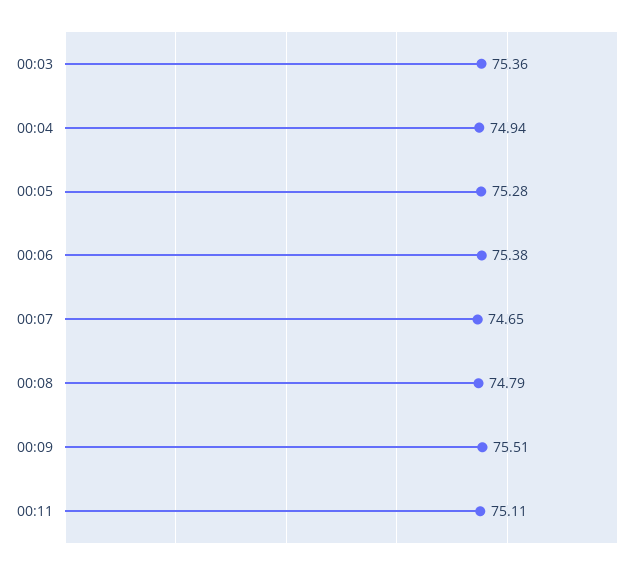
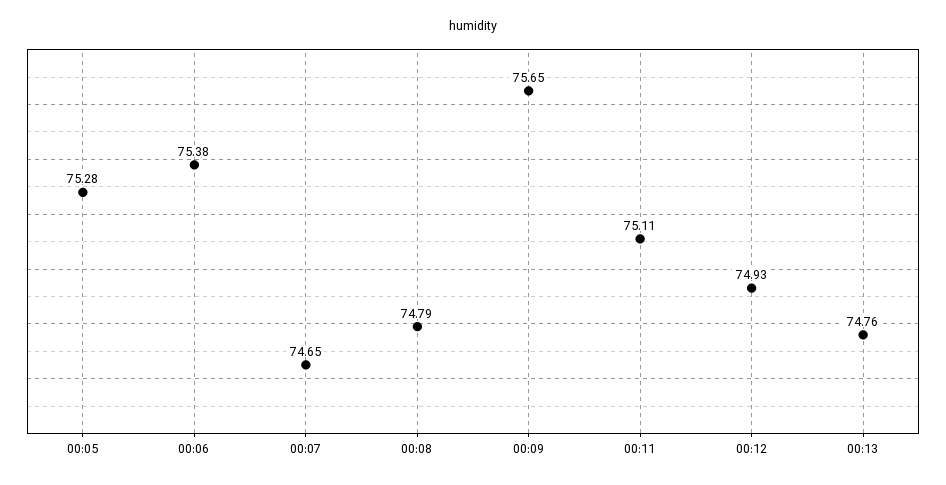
00:03: 75.36 -> none
00:04: 74.94 -> none
00:09: 75.51 -> 75.65
00:12: none -> 74.93
00:13: none -> 74.76

